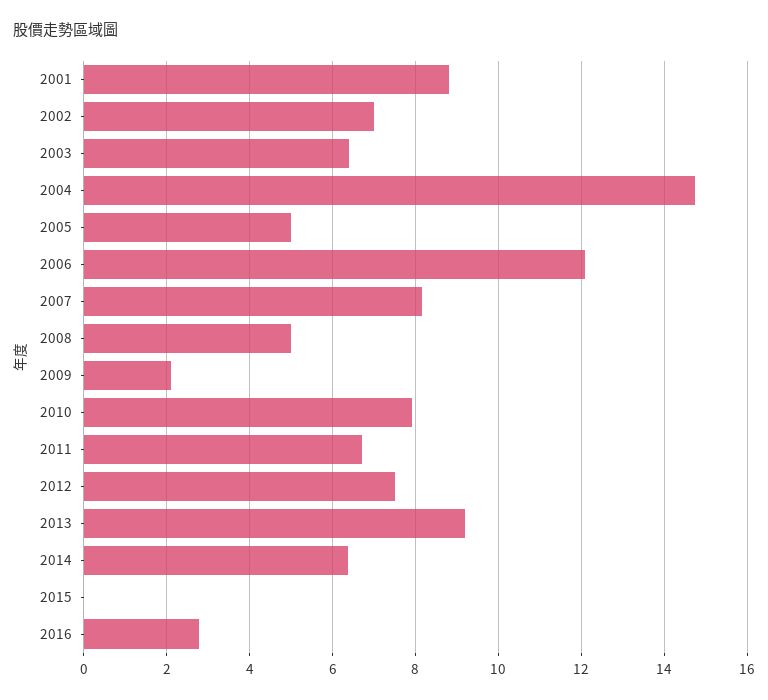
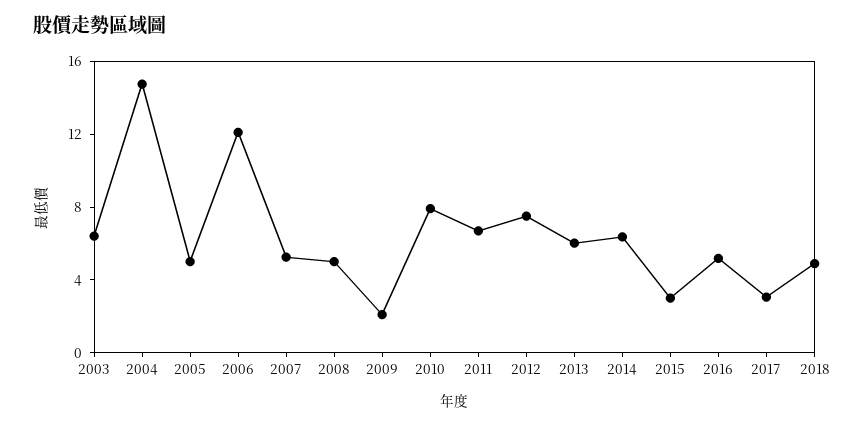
2001: 8.8 -> none
2002: 7 -> none
2007: 8.2 -> 5
2013: 9.2 -> 6
2015: 0 -> 3
2016: 2.8 -> 5
2017: none -> 3
2018: none -> 5

